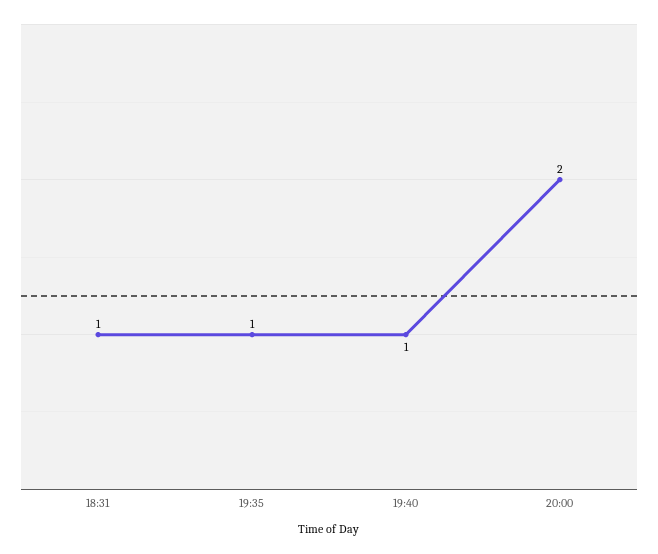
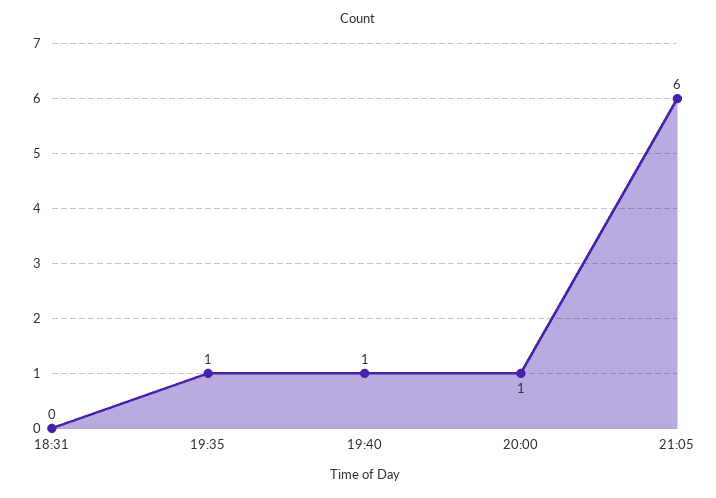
18:31: 1 -> 0
20:00: 2 -> 1
21:05: none -> 6

